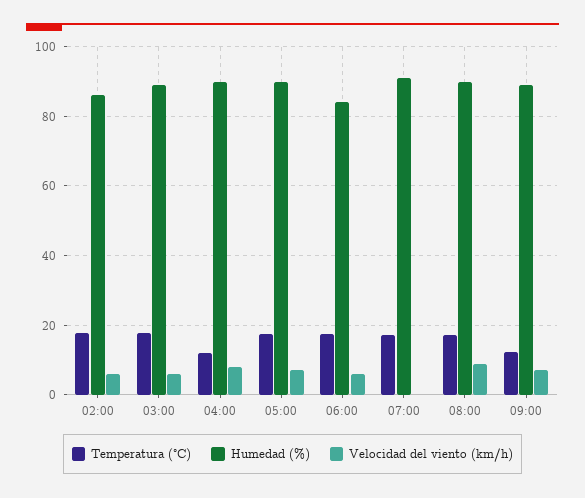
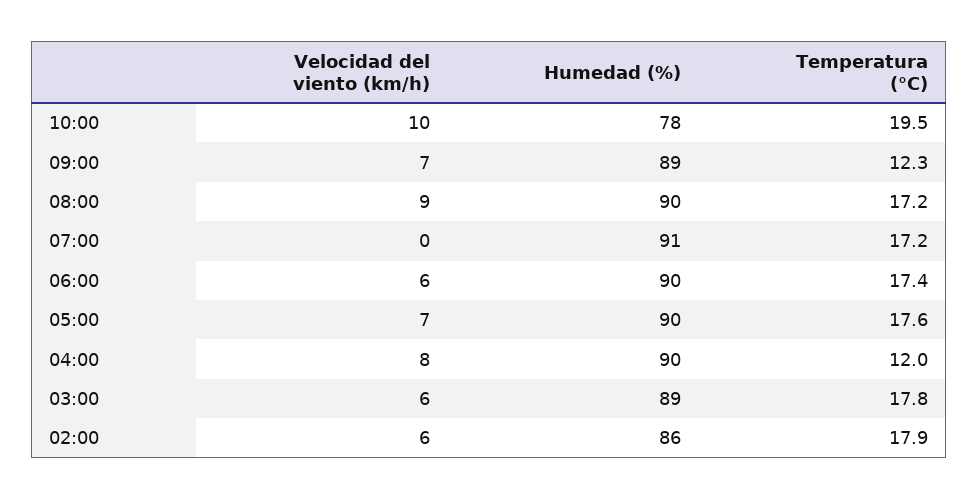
Humedad (%), 06:00: 84 -> 90
Velocidad del viento (km/h), 10:00: none -> 10
Humedad (%), 10:00: none -> 78
Temperatura (°C), 10:00: none -> 19.5

